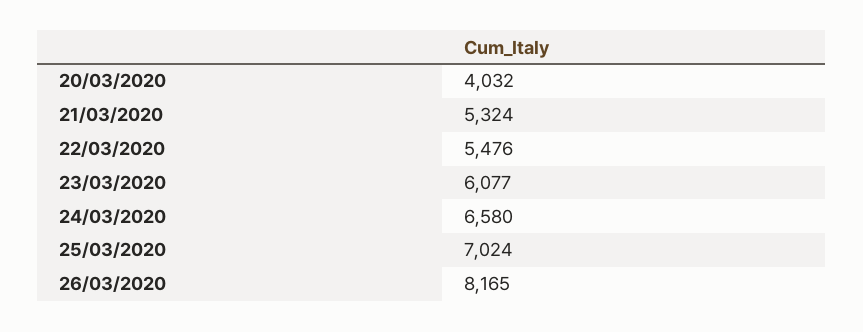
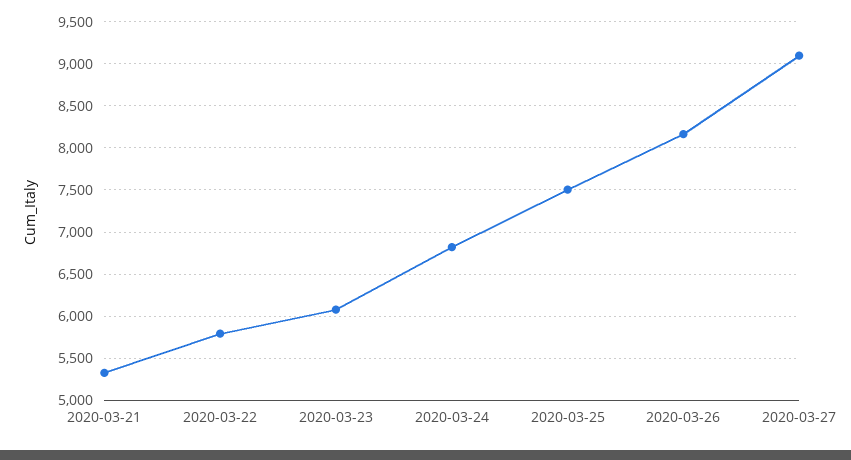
20/03/2020: 4032 -> none
22/03/2020: 5476 -> 5800
24/03/2020: 6580 -> 6800
25/03/2020: 7024 -> 7500
2020-03-27: none -> 9100

